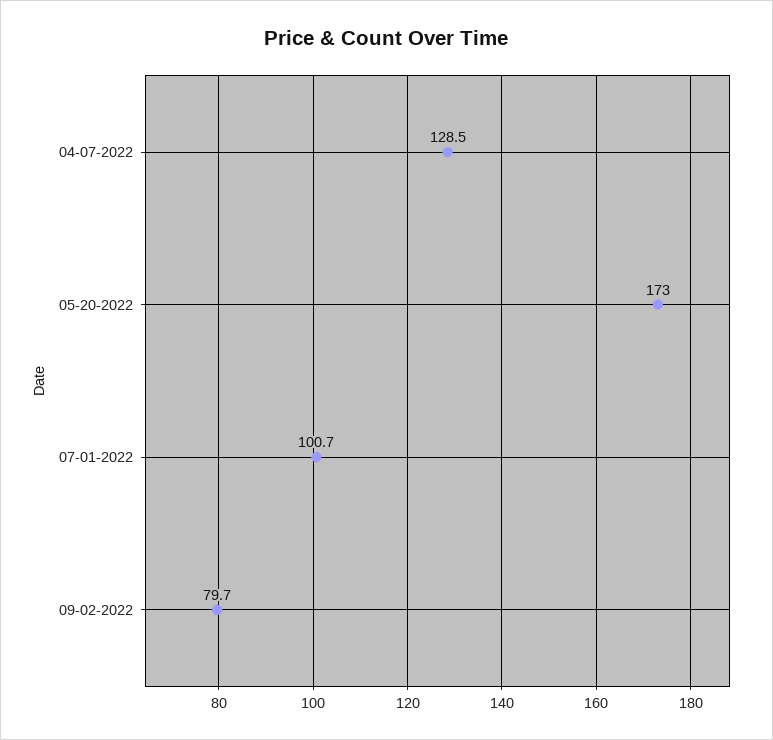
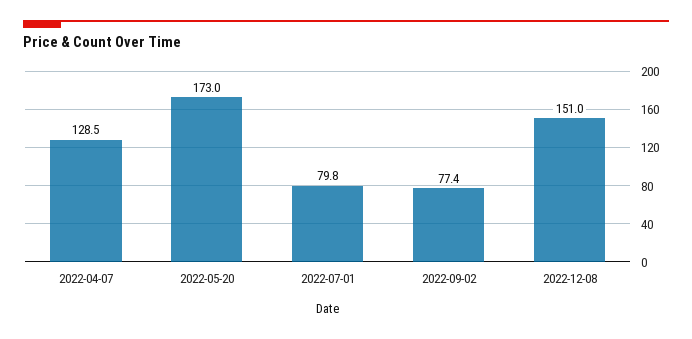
07-01-2022: 100.7 -> 79.8
09-02-2022: 79.7 -> 77.4
2022-12-08: none -> 151

